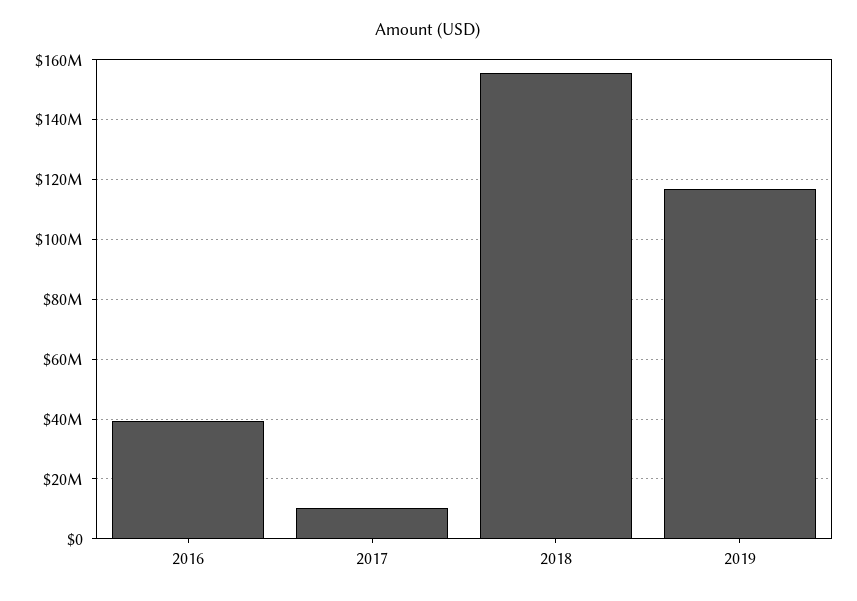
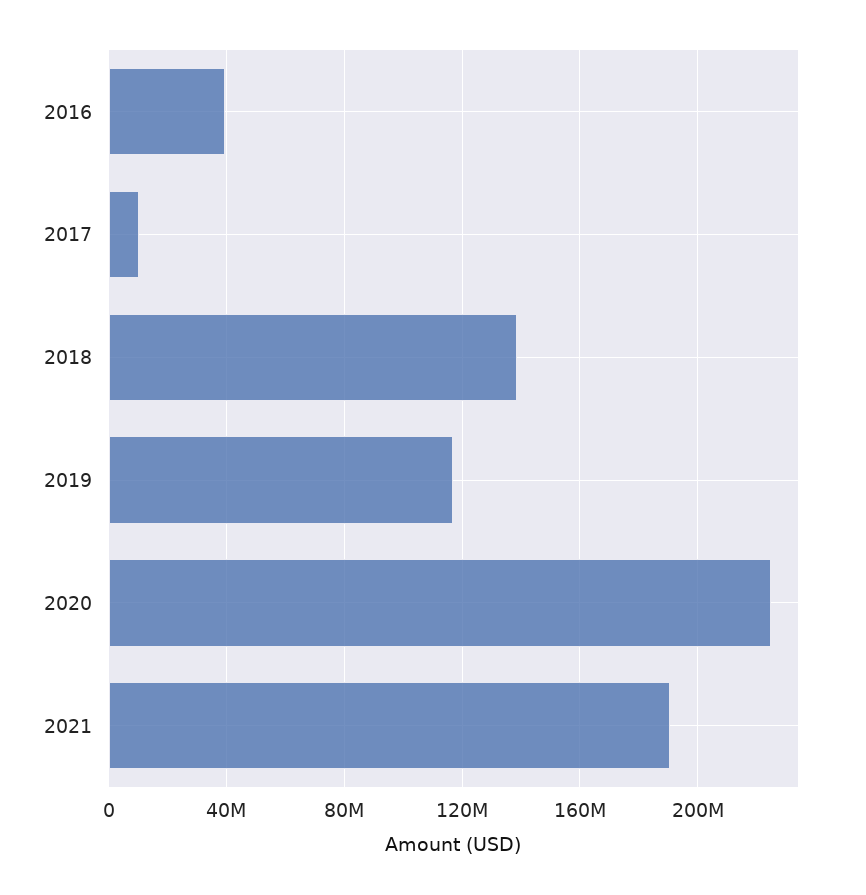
2018: 155000000 -> 140000000
2020: none -> 225000000
2021: none -> 190000000

